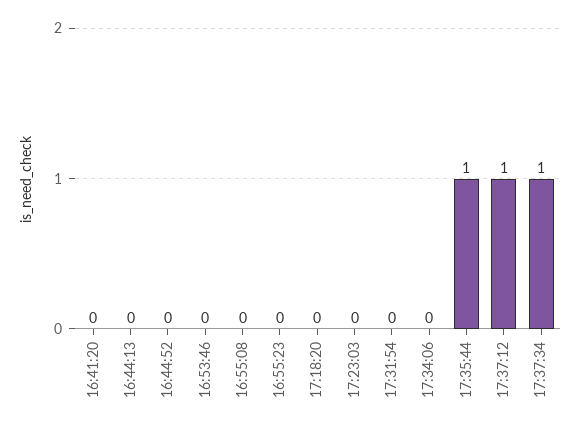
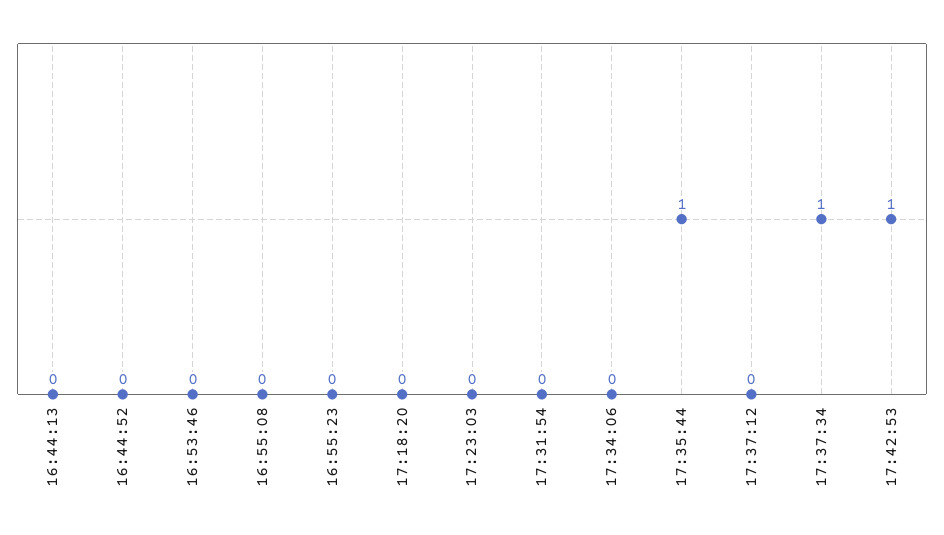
16:41:20: 0 -> none
17:37:12: 1 -> 0
17:42:53: none -> 1

